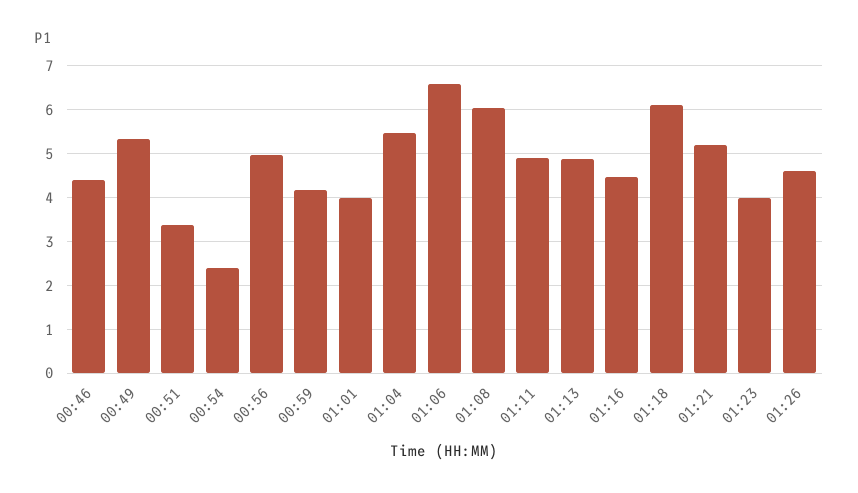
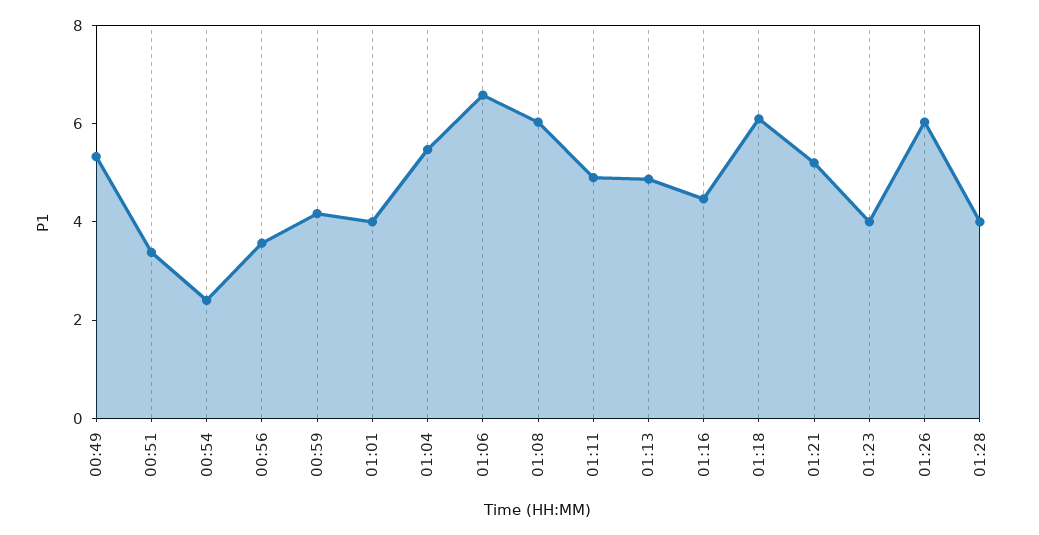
00:46: 4.4 -> none
00:56: 5 -> 3.5
01:26: 4.6 -> 6
01:28: none -> 4

